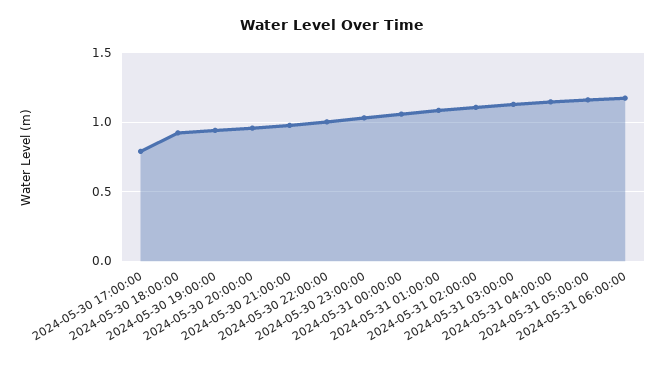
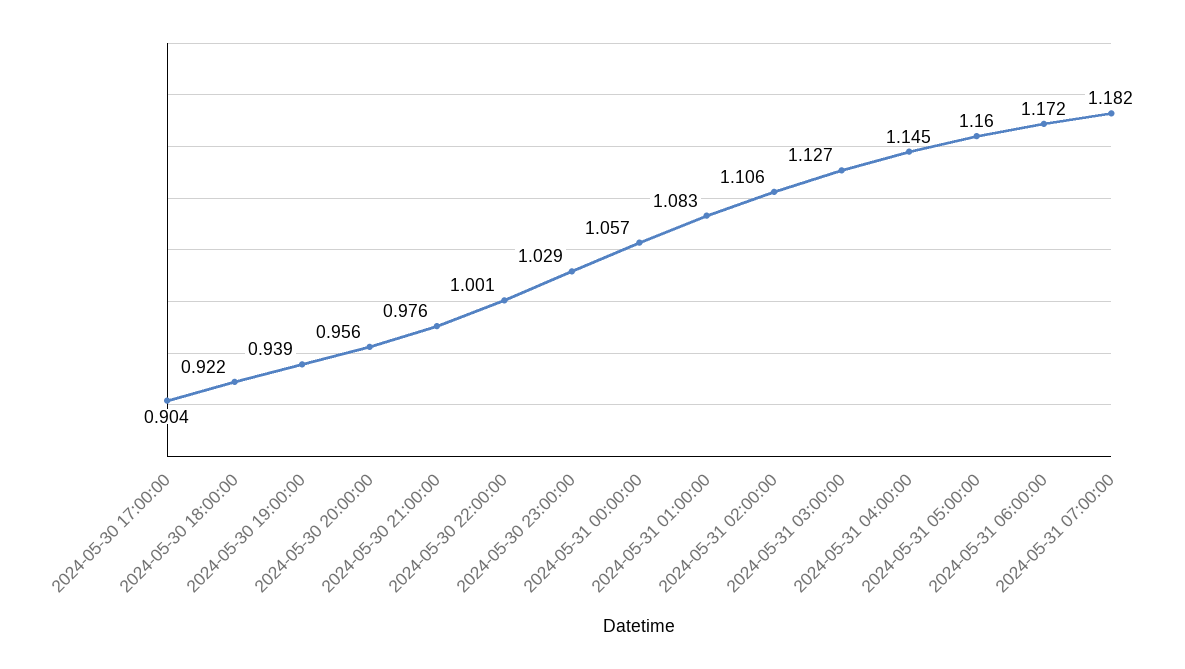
2024-05-30 17:00:00: 0.8 -> 0.904
2024-05-31 07:00:00: none -> 1.182

